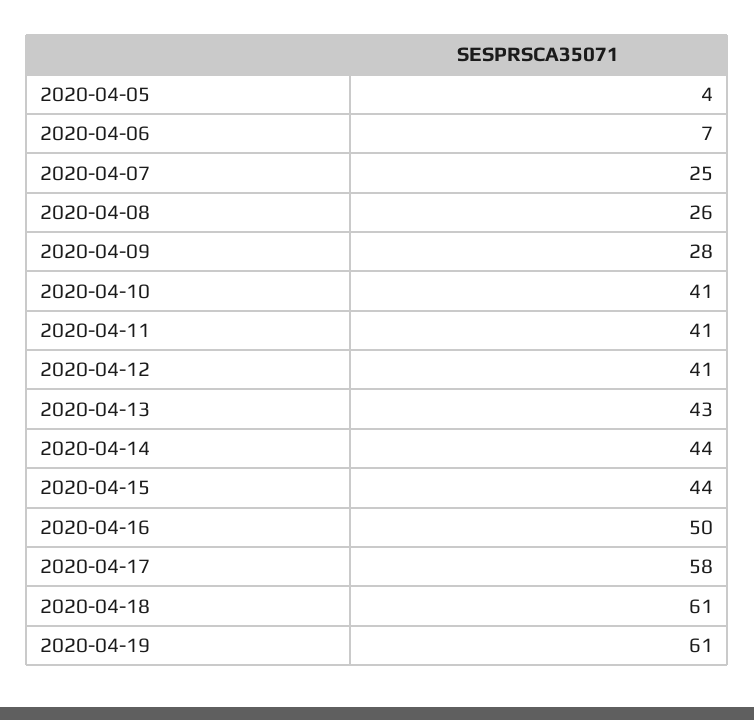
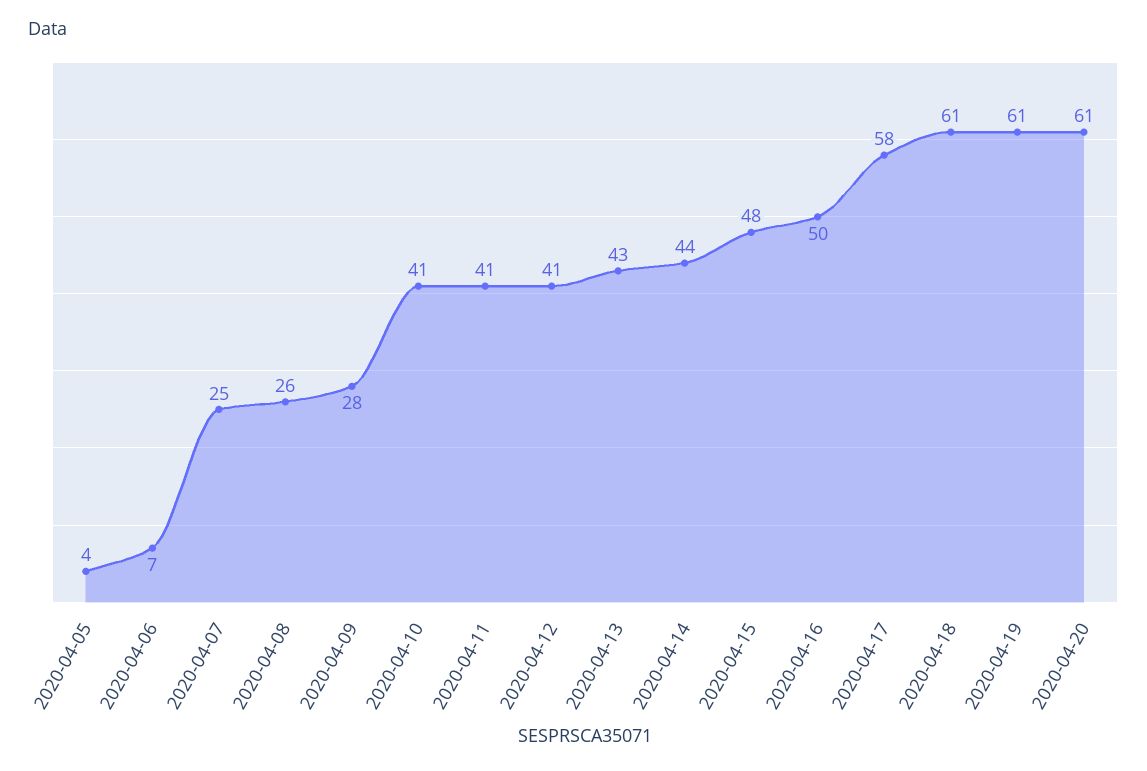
2020-04-15: 44 -> 48
2020-04-20: none -> 61

